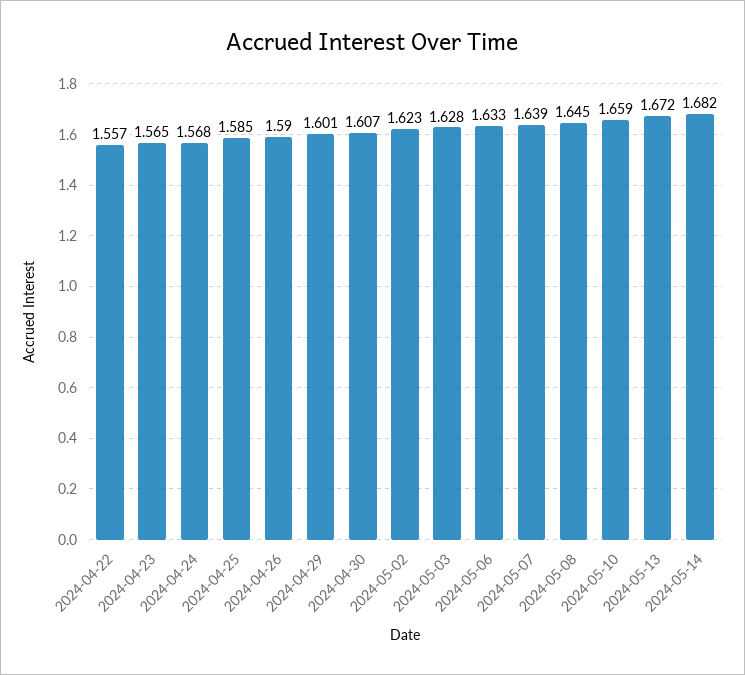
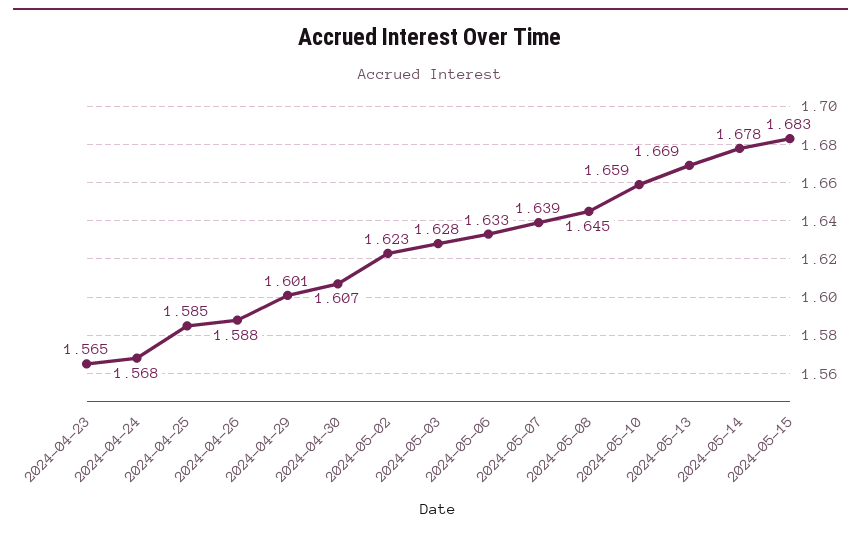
2024-04-22: 1.557 -> none
2024-04-26: 1.59 -> 1.588
2024-05-13: 1.672 -> 1.669
2024-05-14: 1.682 -> 1.678
2024-05-15: none -> 1.683

